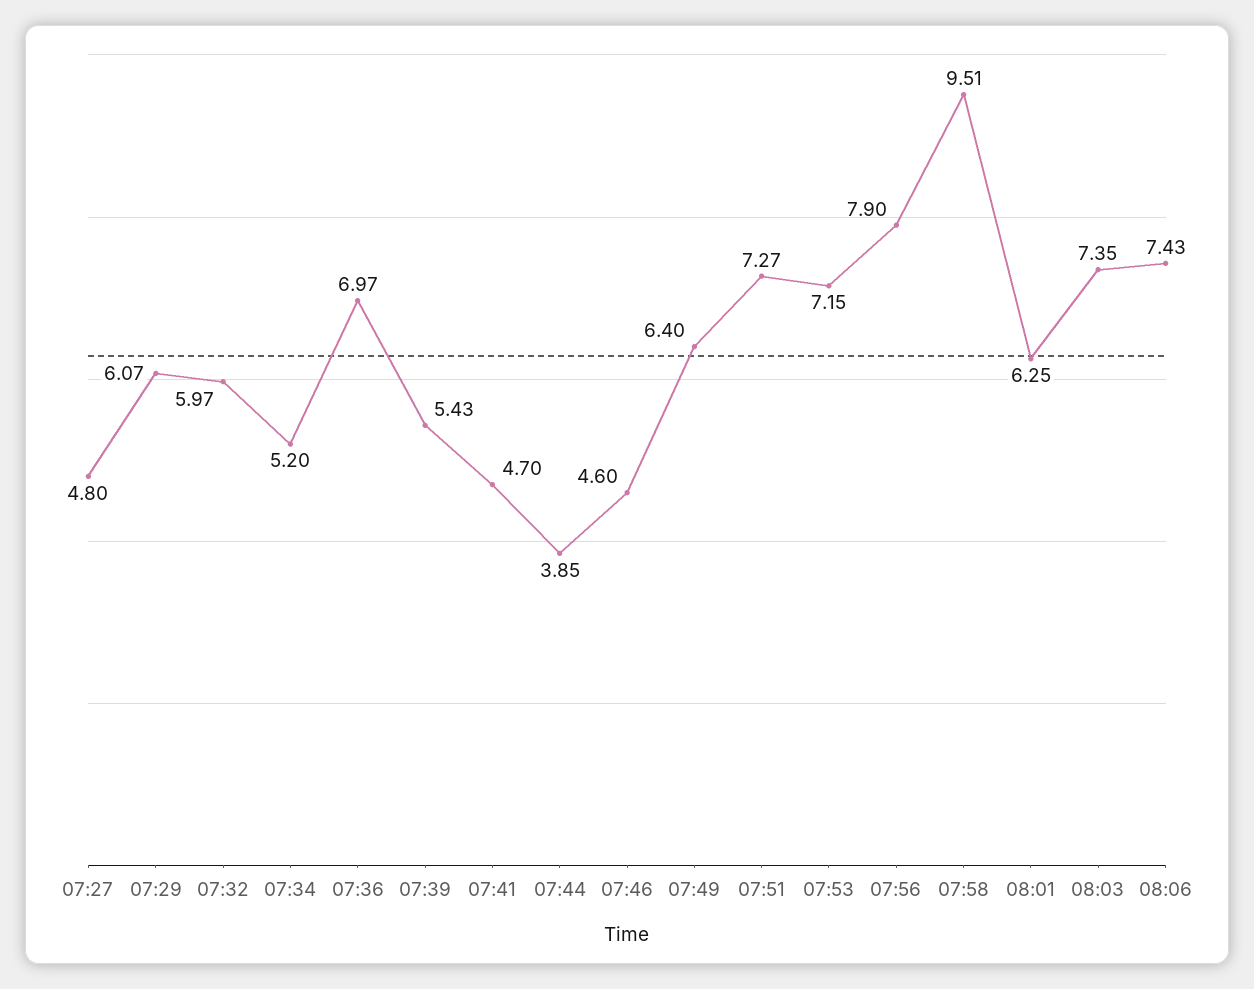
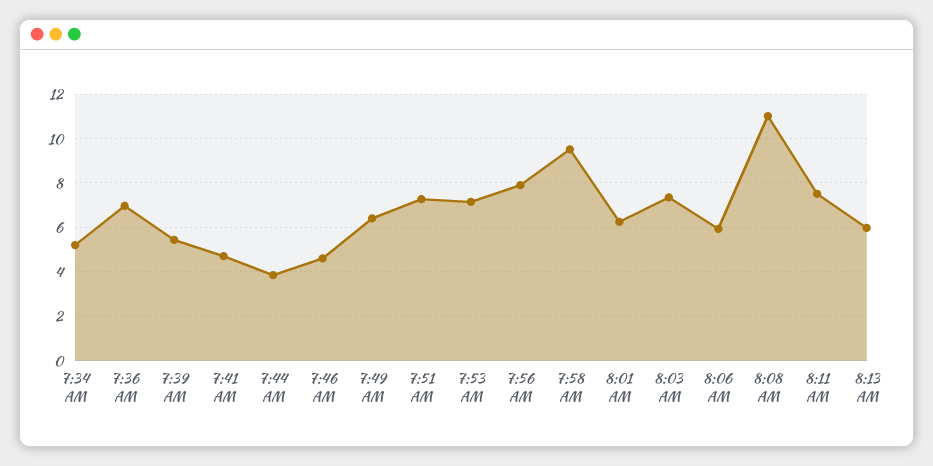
07:27: 4.8 -> none
07:29: 6.07 -> none
07:32: 5.97 -> none
08:06: 7.43 -> 6
8:08 AM: none -> 11
8:11 AM: none -> 7.5
8:13 AM: none -> 6

